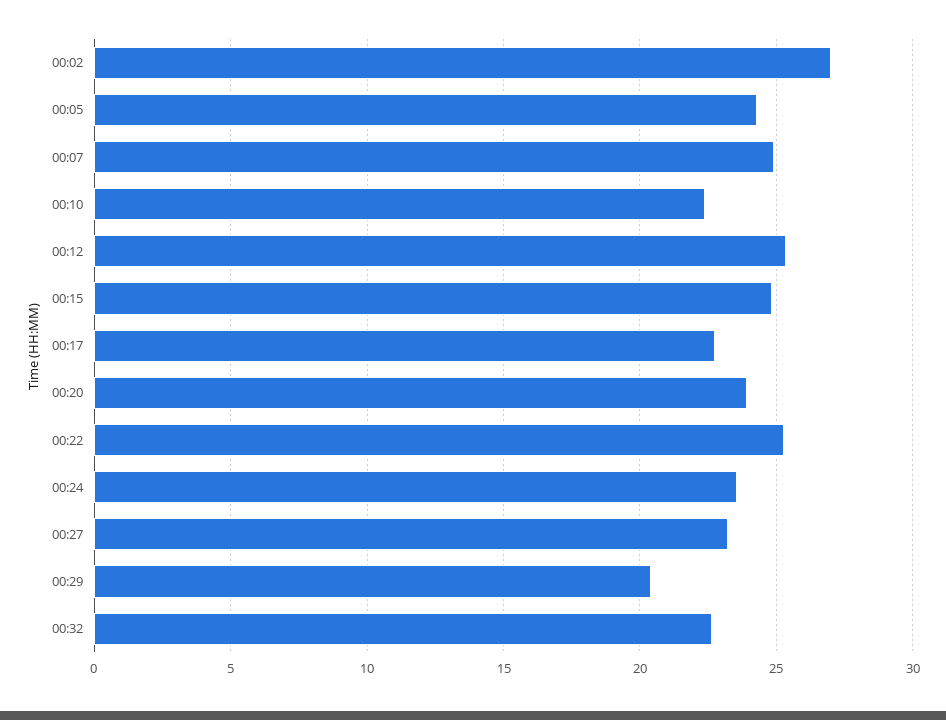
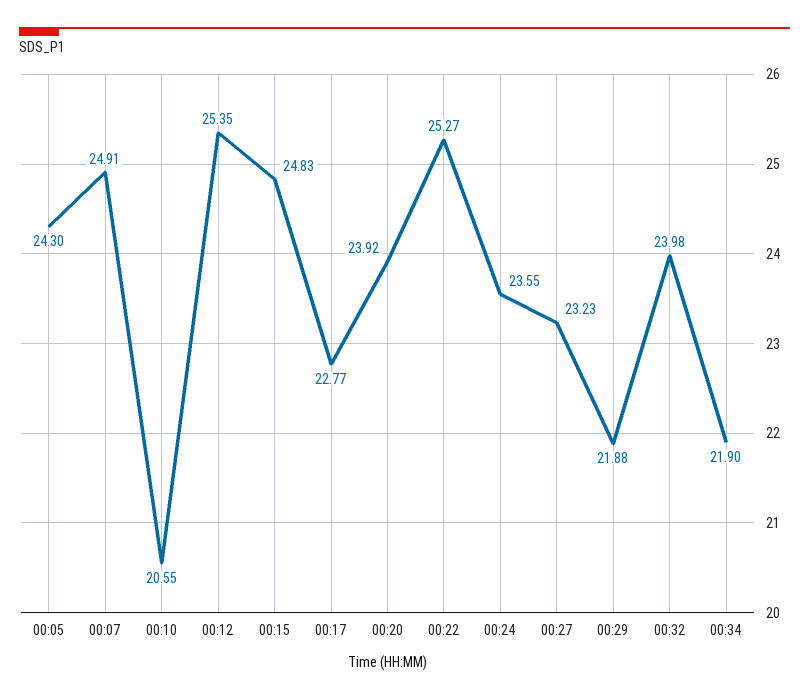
00:02: 27 -> none
00:10: 22.5 -> 20.55
00:29: 20.5 -> 21.88
00:32: 22.5 -> 23.98
00:34: none -> 21.9

